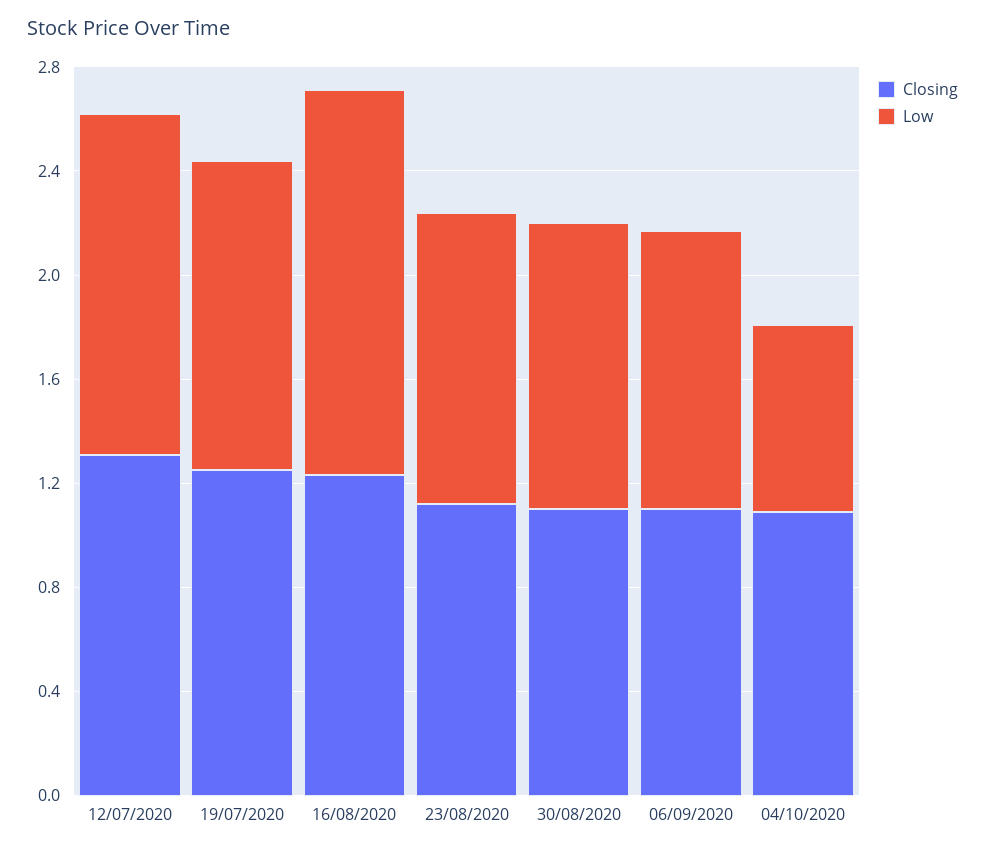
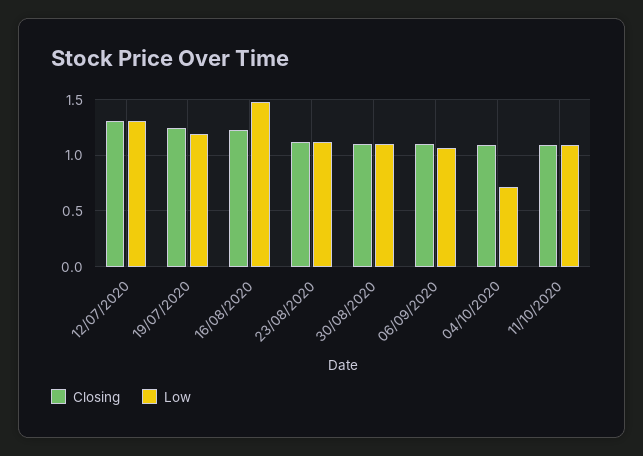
Closing, 11/10/2020: none -> 1.1
Low, 11/10/2020: none -> 1.1

